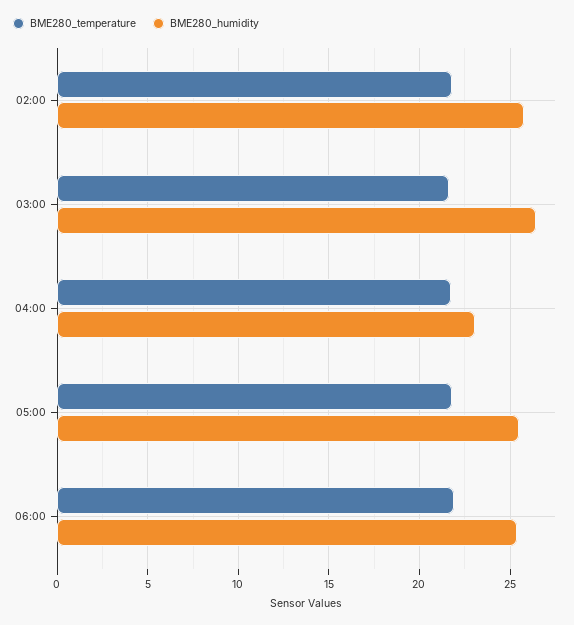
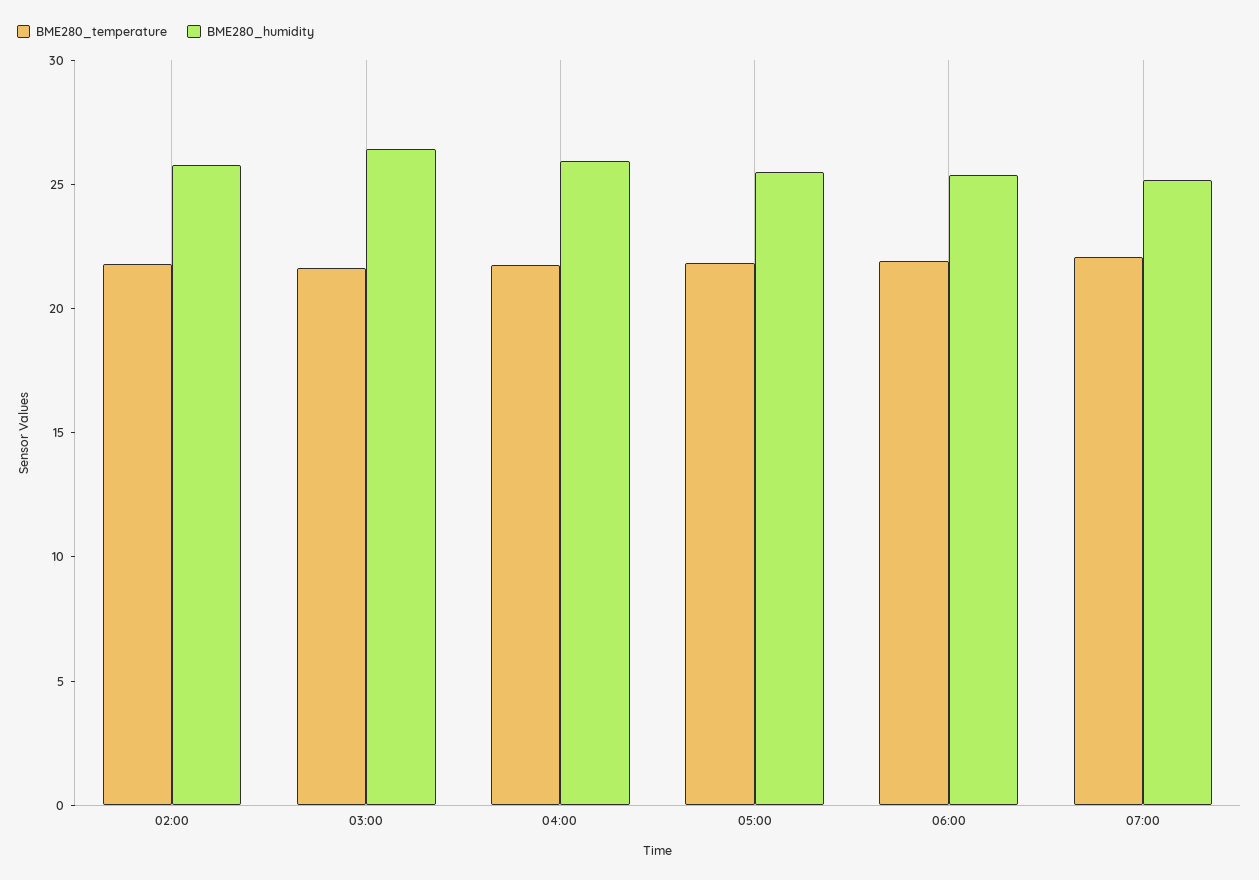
BME280_humidity, 04:00: 23 -> 26
BME280_temperature, 07:00: none -> 22
BME280_humidity, 07:00: none -> 25

